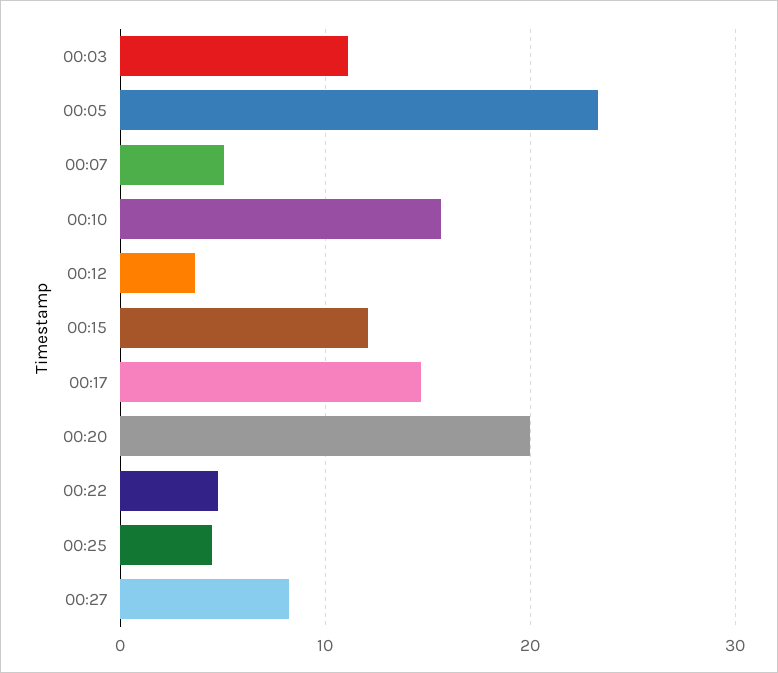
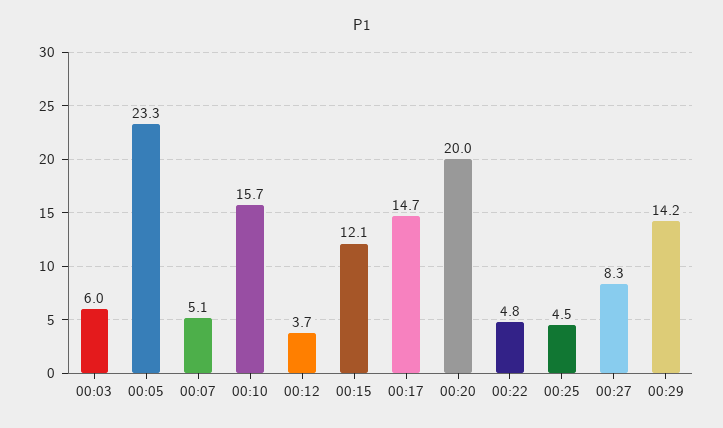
00:03: 11 -> 6
00:29: none -> 14.2

